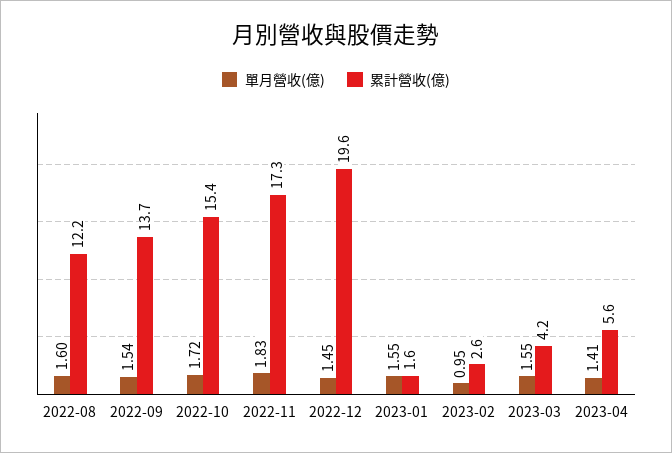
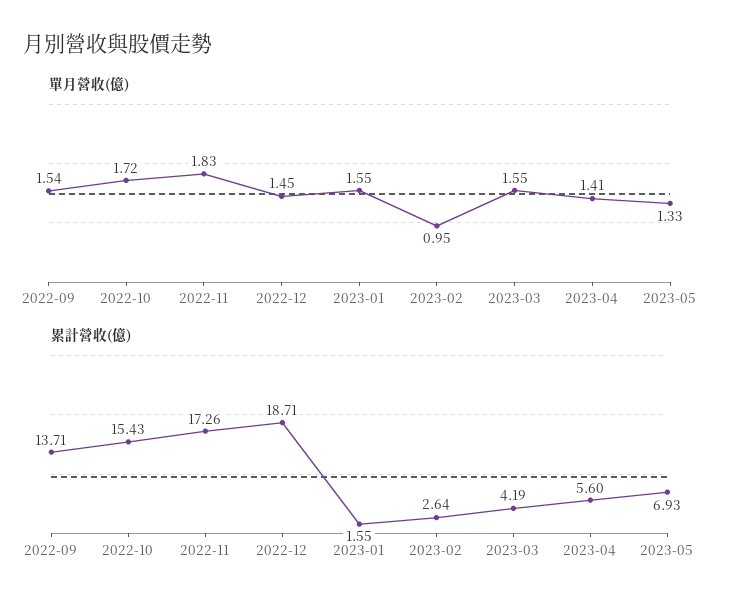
單月營收(億), 2022-08: 1.6 -> none
累計營收(億), 2022-08: 12.2 -> none
累計營收(億), 2022-12: 19.6 -> 18.71
單月營收(億), 2023-05: none -> 1.33
累計營收(億), 2023-05: none -> 6.93

